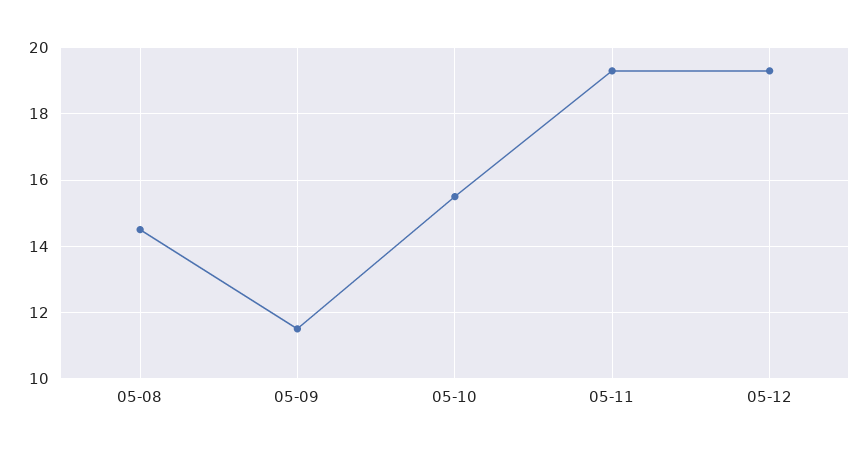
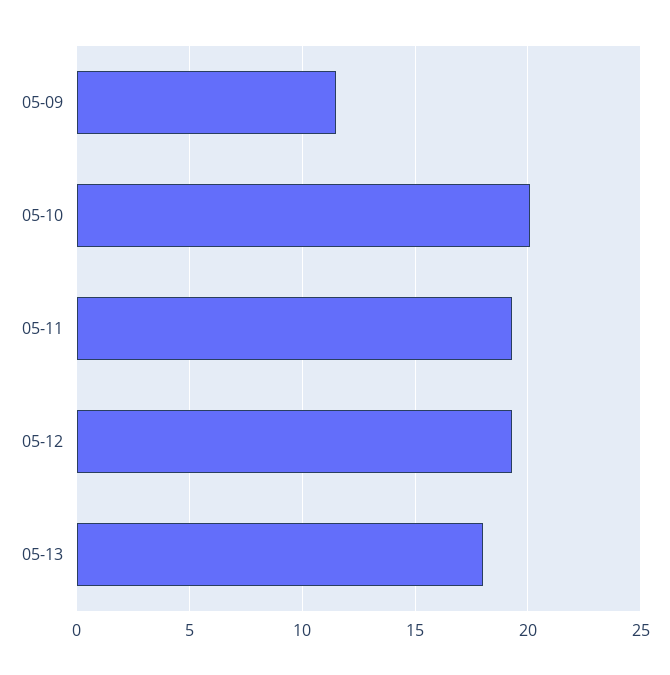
05-08: 14.5 -> none
05-10: 15.5 -> 20
05-13: none -> 18

